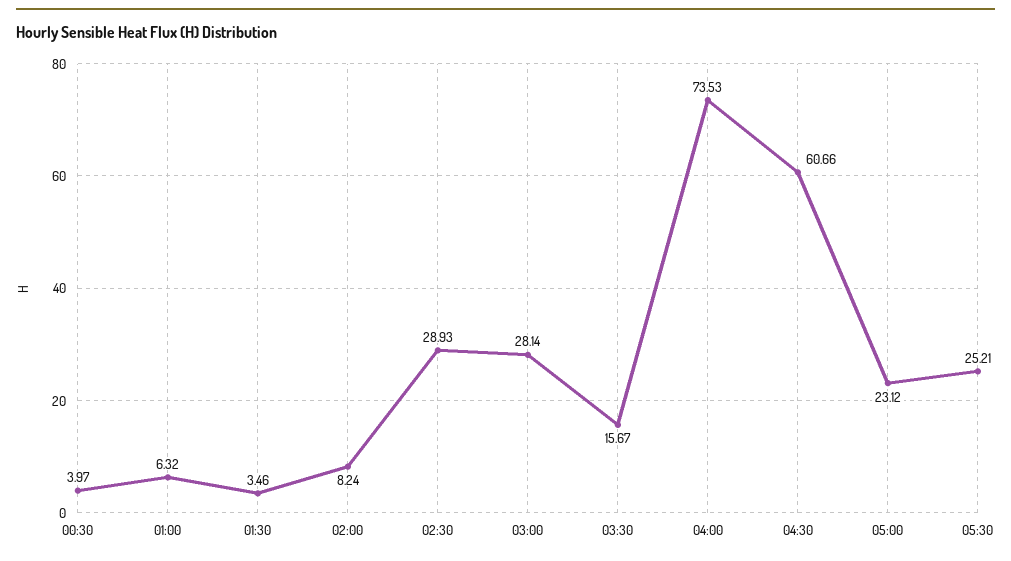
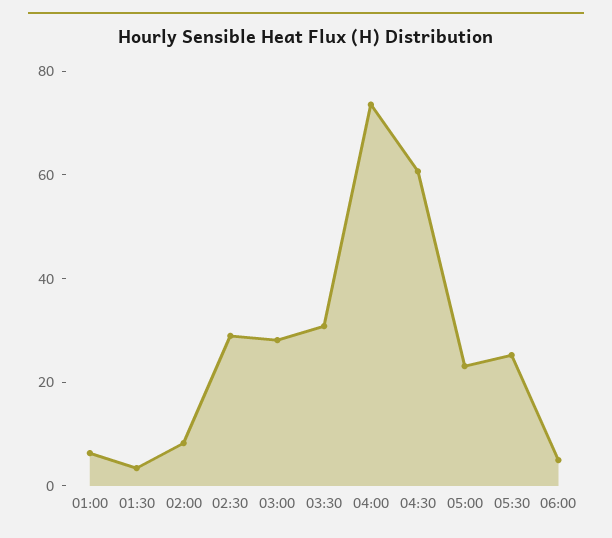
00:30: 3.97 -> none
03:30: 15.67 -> 30
06:00: none -> 5

